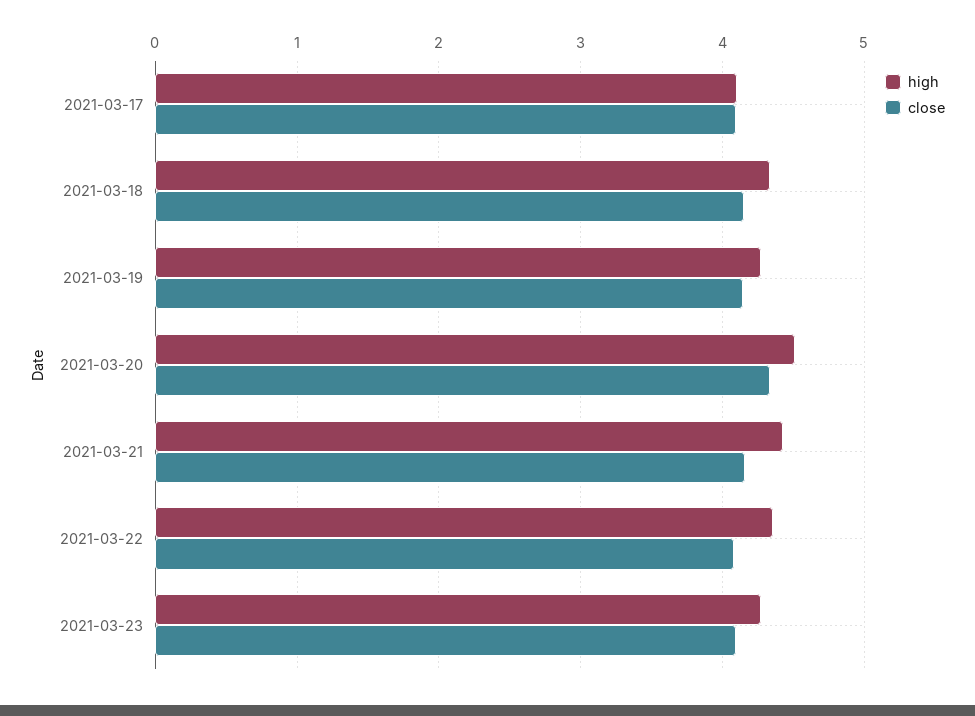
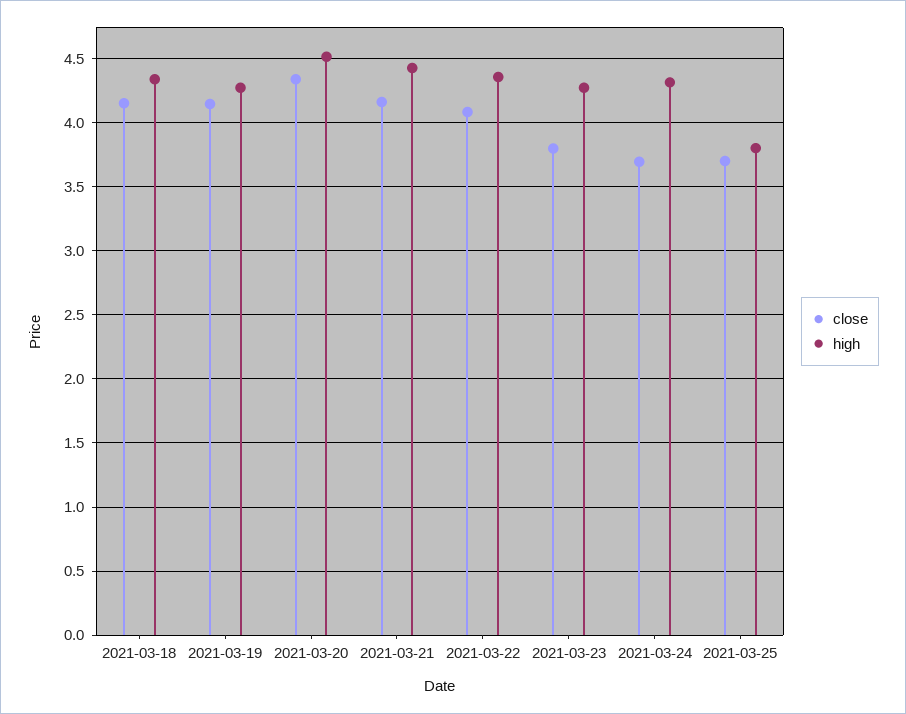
high, 2021-03-17: 4.1 -> none
close, 2021-03-17: 4.1 -> none
close, 2021-03-23: 4.1 -> 3.8
close, 2021-03-24: none -> 3.7
high, 2021-03-24: none -> 4.3
close, 2021-03-25: none -> 3.7
high, 2021-03-25: none -> 3.8

